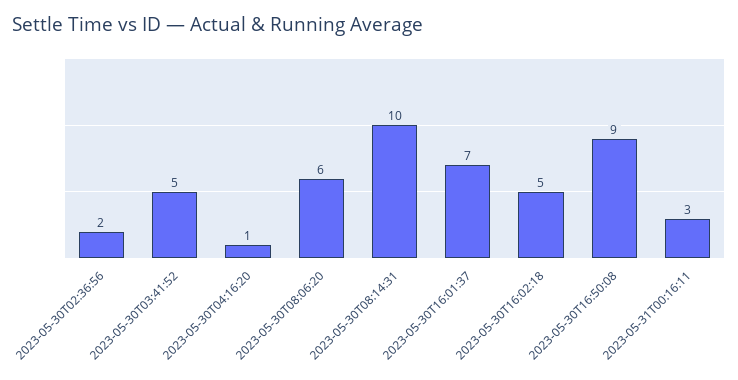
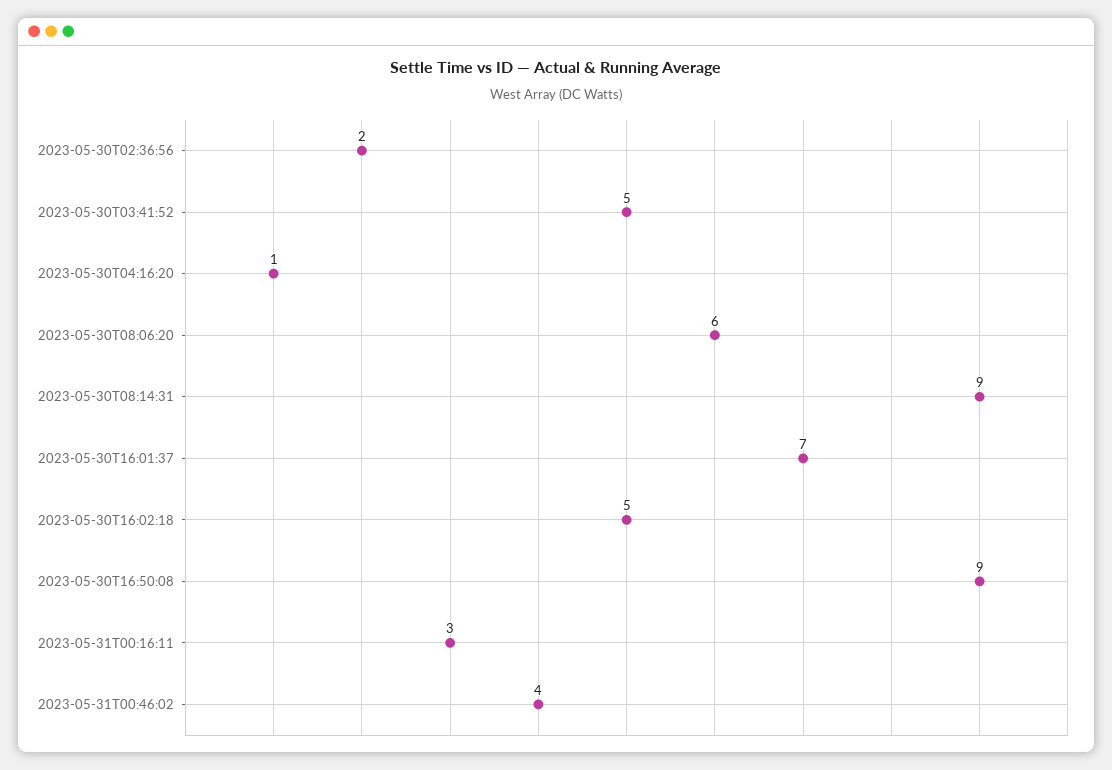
2023-05-30T08:14:31: 10 -> 9
2023-05-31T00:46:02: none -> 4

